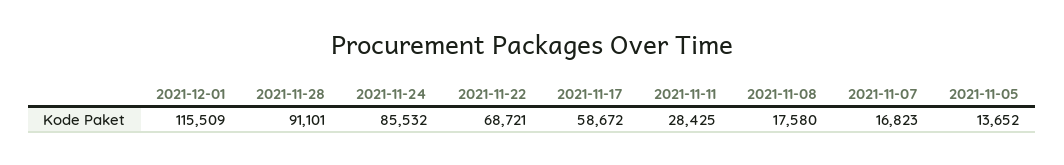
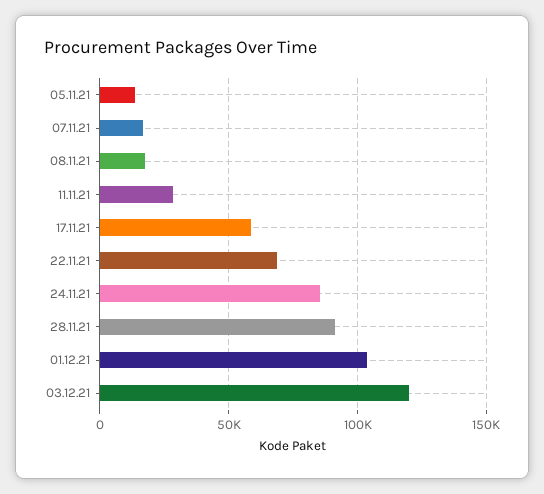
2021-12-01: 115509 -> 105000
03.12.21: none -> 120000

